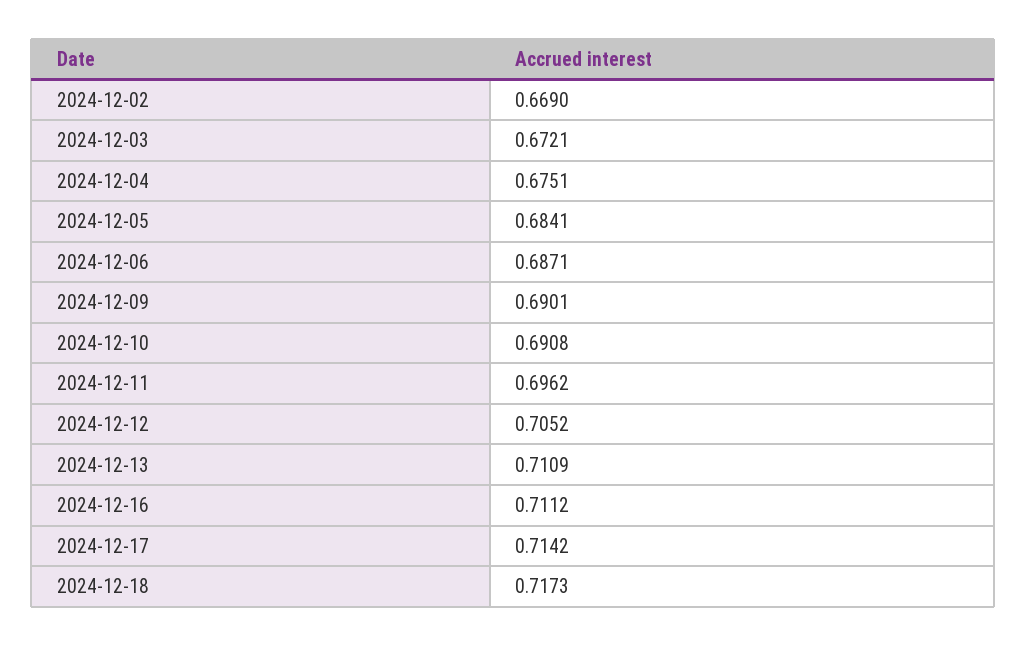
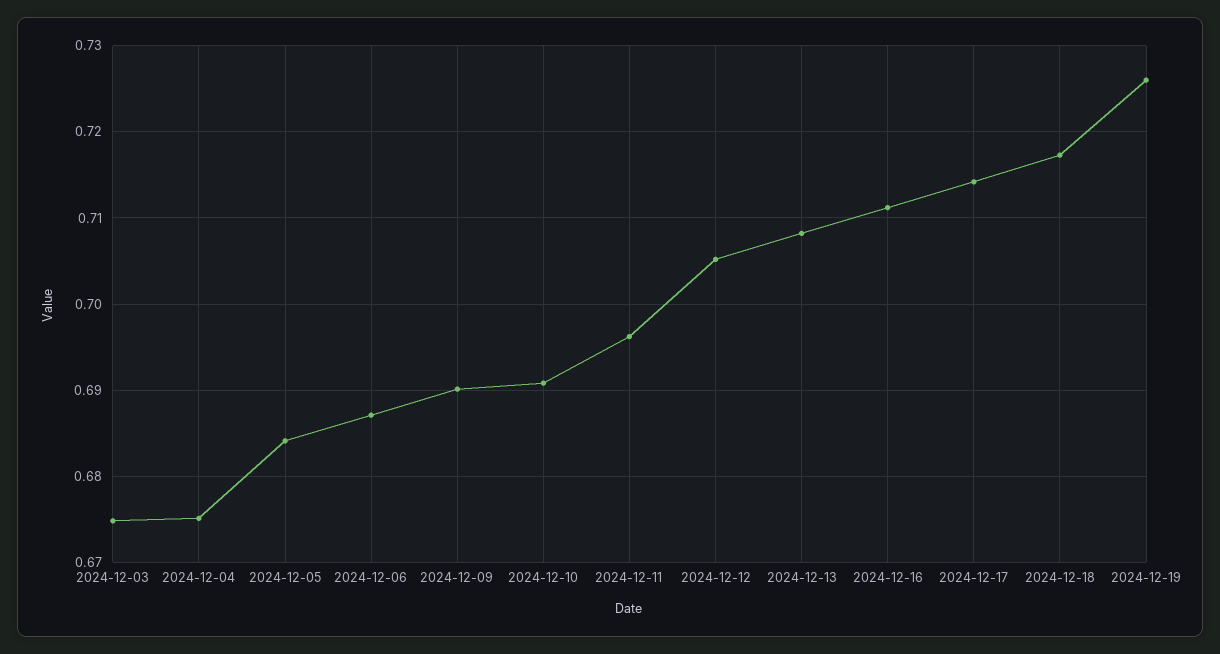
2024-12-02: 0.669 -> none
2024-12-03: 0.6721 -> 0.675
2024-12-13: 0.7109 -> 0.708
2024-12-19: none -> 0.726

